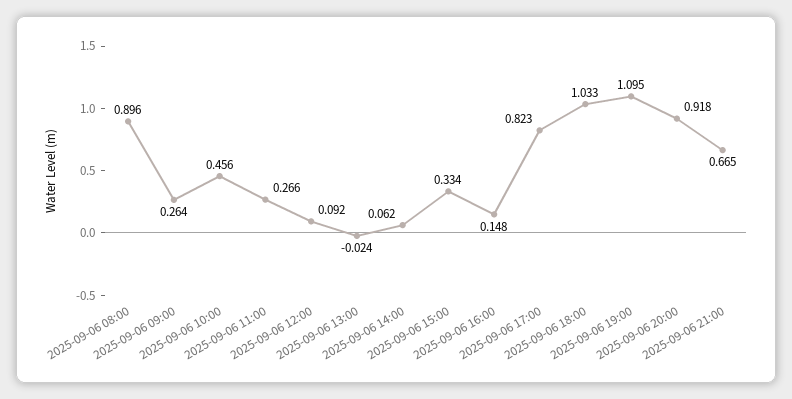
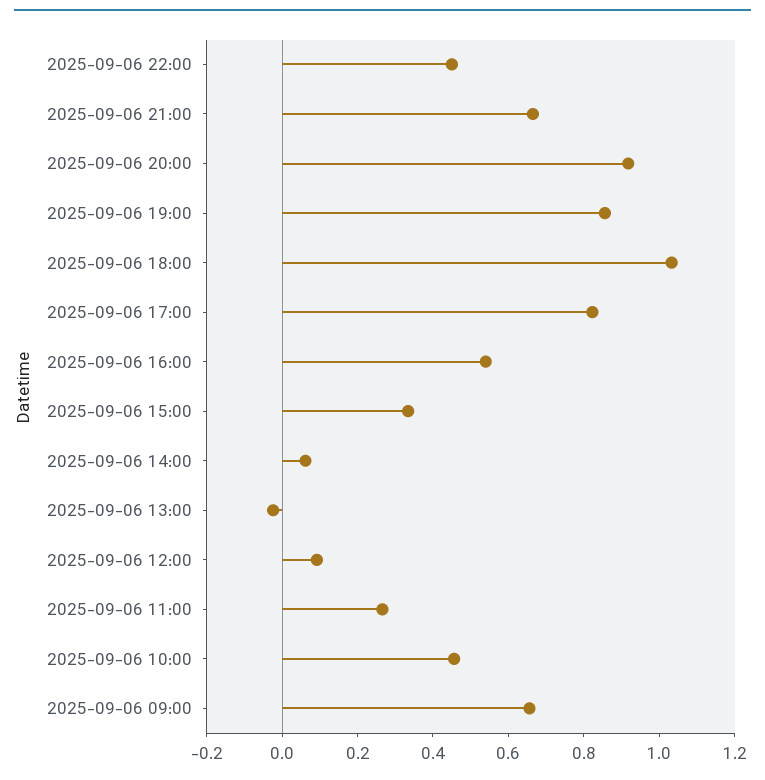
2025-09-06 08:00: 0.896 -> none
2025-09-06 09:00: 0.264 -> 0.65
2025-09-06 16:00: 0.148 -> 0.55
2025-09-06 19:00: 1.095 -> 0.85
2025-09-06 22:00: none -> 0.45

